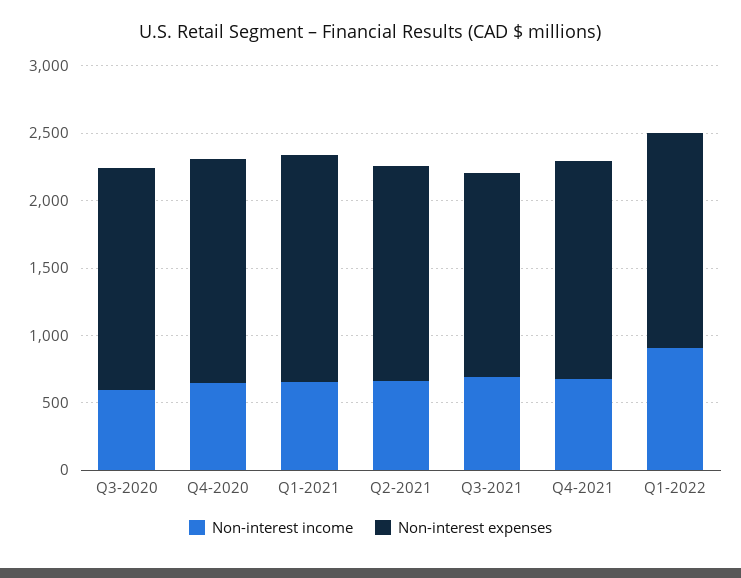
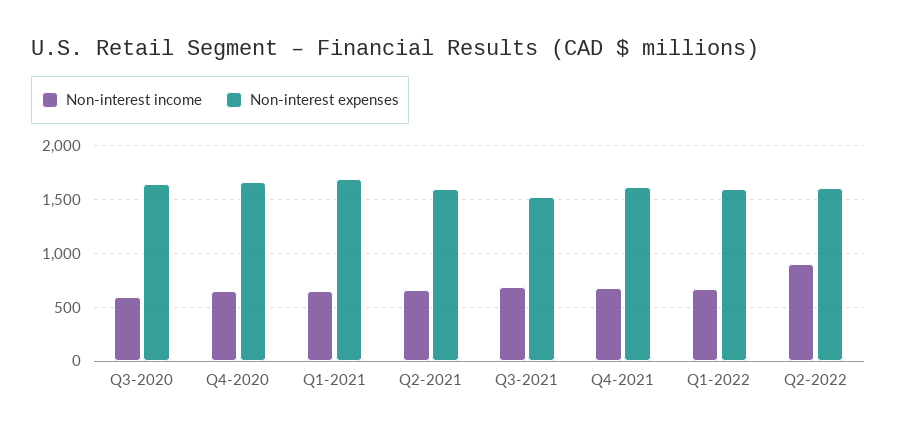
Non-interest income, Q1-2022: 900 -> 700
Non-interest income, Q2-2022: none -> 900
Non-interest expenses, Q2-2022: none -> 1600

